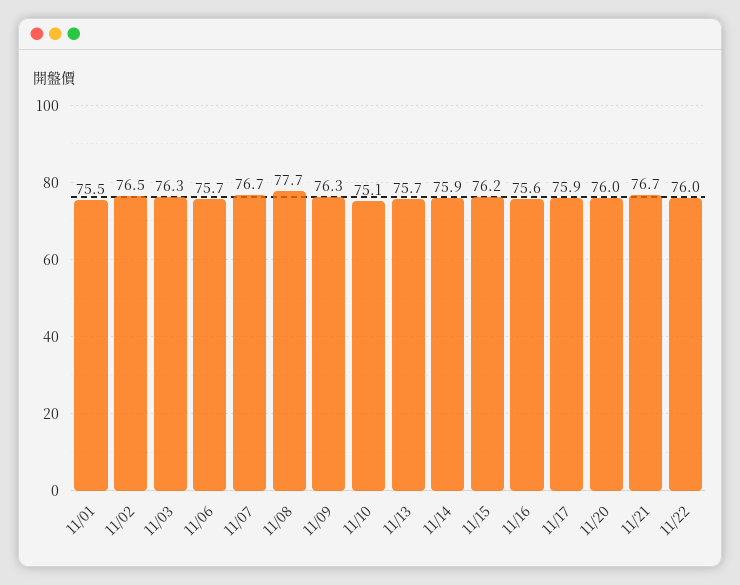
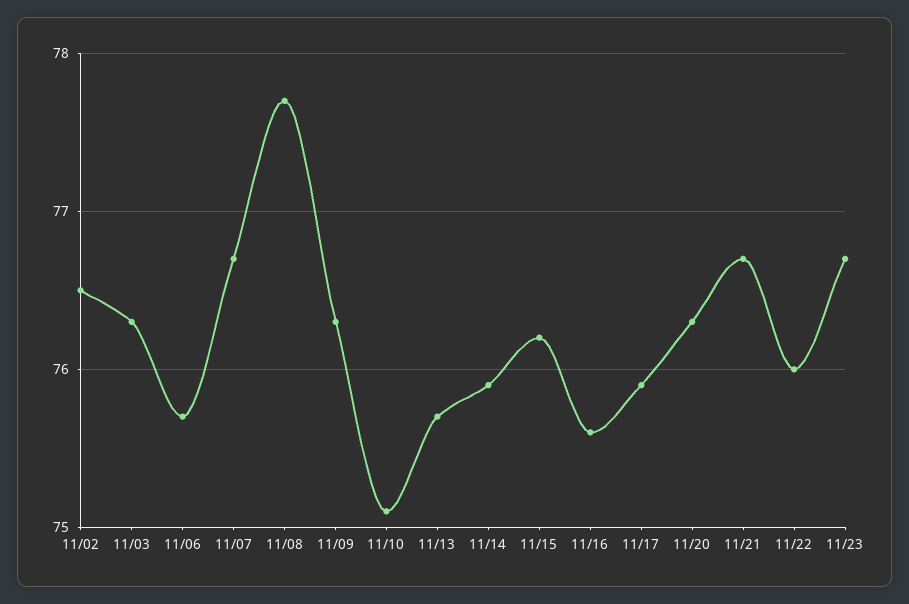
11/01: 75.5 -> none
11/20: 76 -> 76.3
11/23: none -> 76.7

